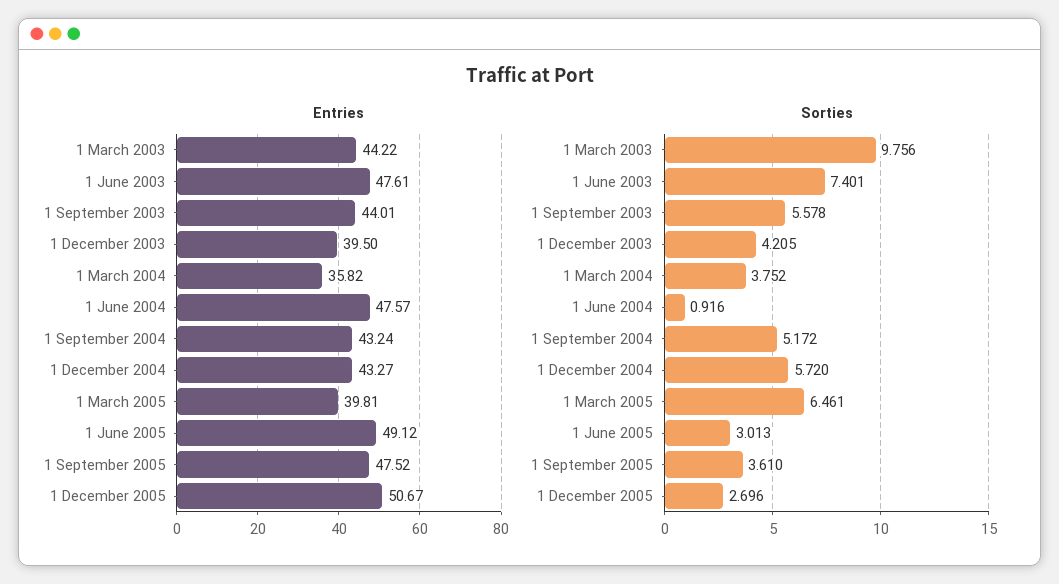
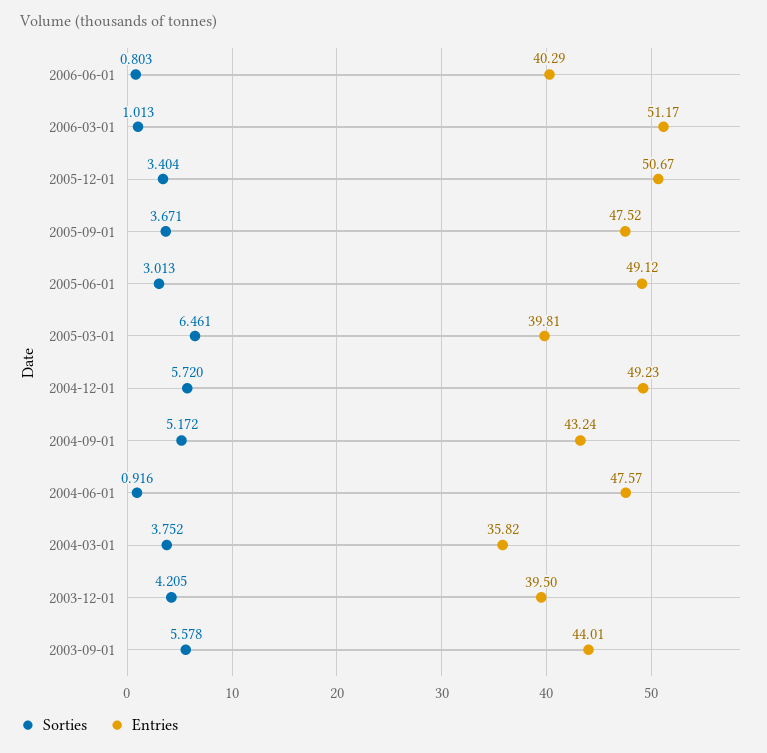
Entries, 1 March 2003: 44.22 -> none
Entries, 1 June 2003: 47.61 -> none
Entries, 1 December 2004: 43.27 -> 49.23
Sorties, 1 March 2003: 9.756 -> none
Sorties, 1 June 2003: 7.401 -> none
Sorties, 1 September 2005: 3.61 -> 3.671
Sorties, 1 December 2005: 2.696 -> 3.404
Sorties, 2006-06-01: none -> 0.803
Entries, 2006-06-01: none -> 40.29
Sorties, 2006-03-01: none -> 1.013
Entries, 2006-03-01: none -> 51.17

